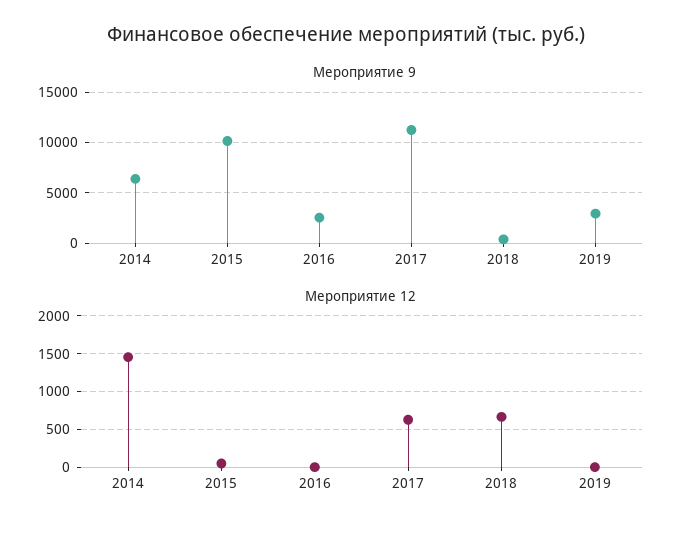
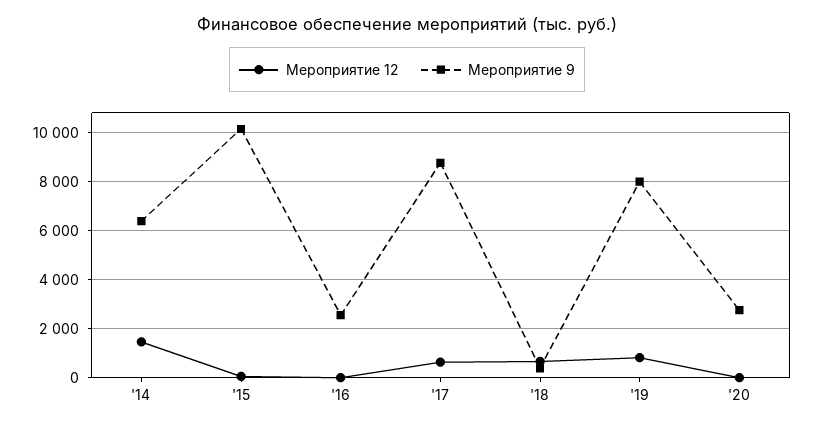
Мероприятие 9, 2017: 11000 -> 8750
Мероприятие 9, 2019: 3000 -> 8000
Мероприятие 12, 2019: 0 -> 750
Мероприятие 12, '20: none -> 0
Мероприятие 9, '20: none -> 2750

